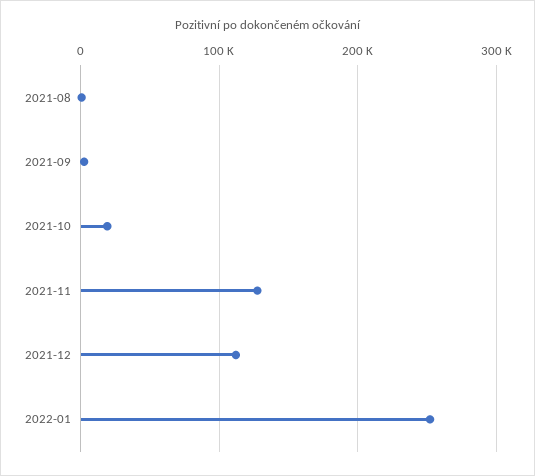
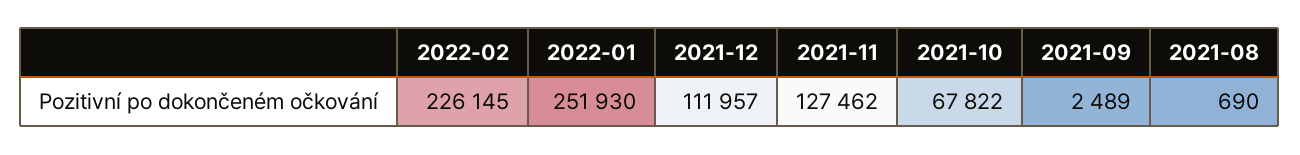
2021-10: 20000 -> 67822
2022-02: none -> 226145

